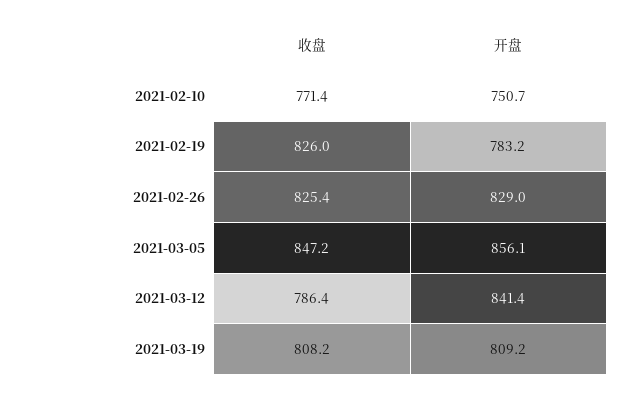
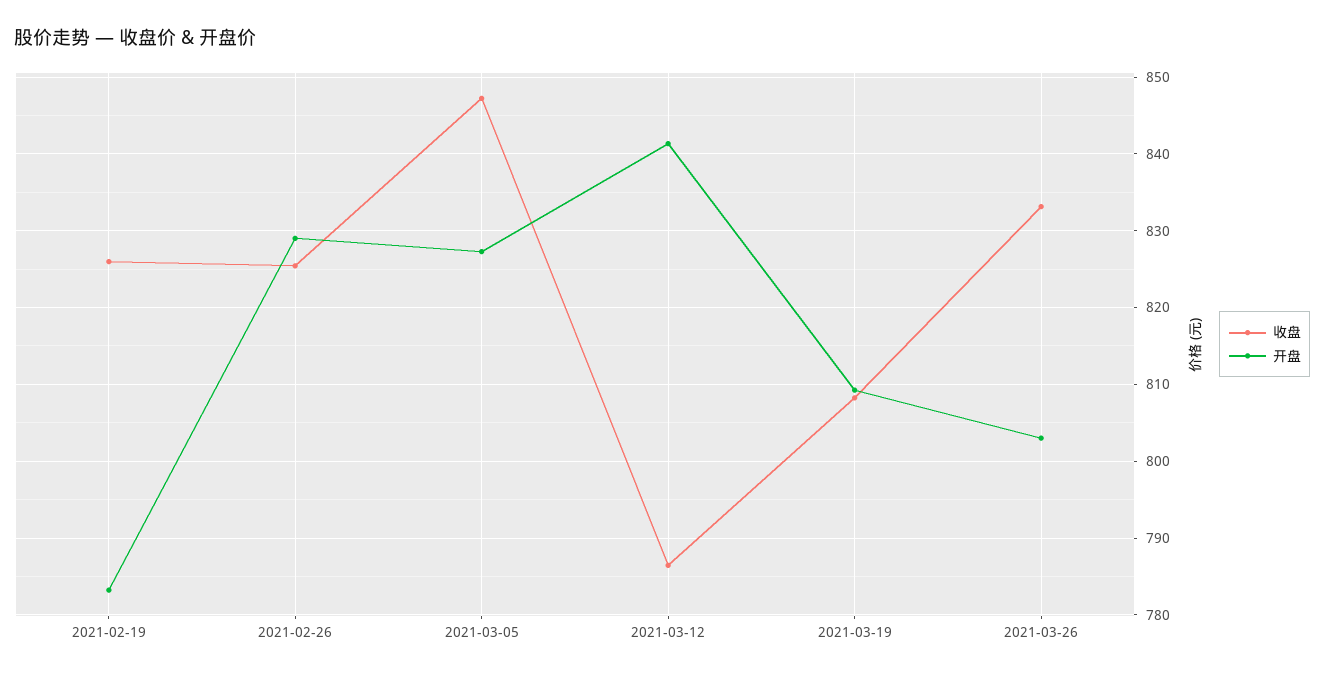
收盘, 2021-02-10: 771.4 -> none
开盘, 2021-02-10: 750.7 -> none
开盘, 2021-03-05: 856.1 -> 827
收盘, 2021-03-26: none -> 833
开盘, 2021-03-26: none -> 803

